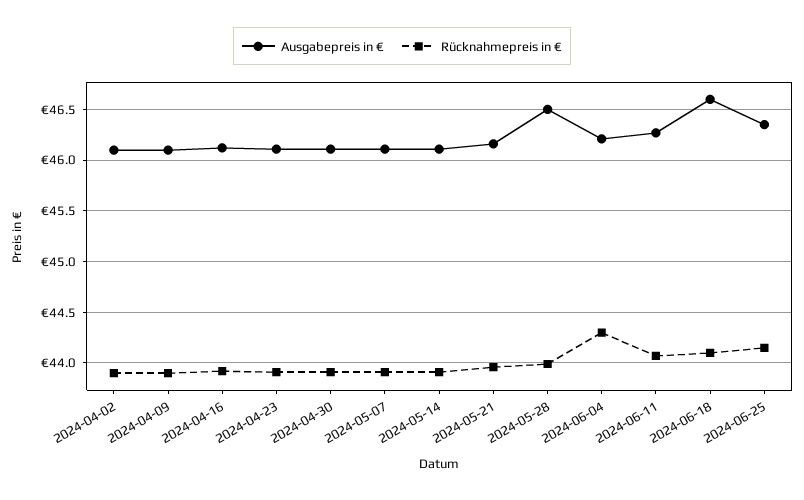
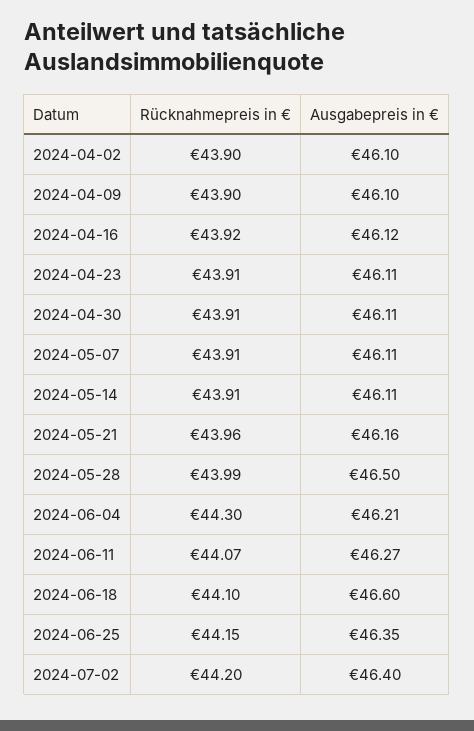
Rücknahmepreis in €, 2024-07-02: none -> 44.2
Ausgabepreis in €, 2024-07-02: none -> 46.4

